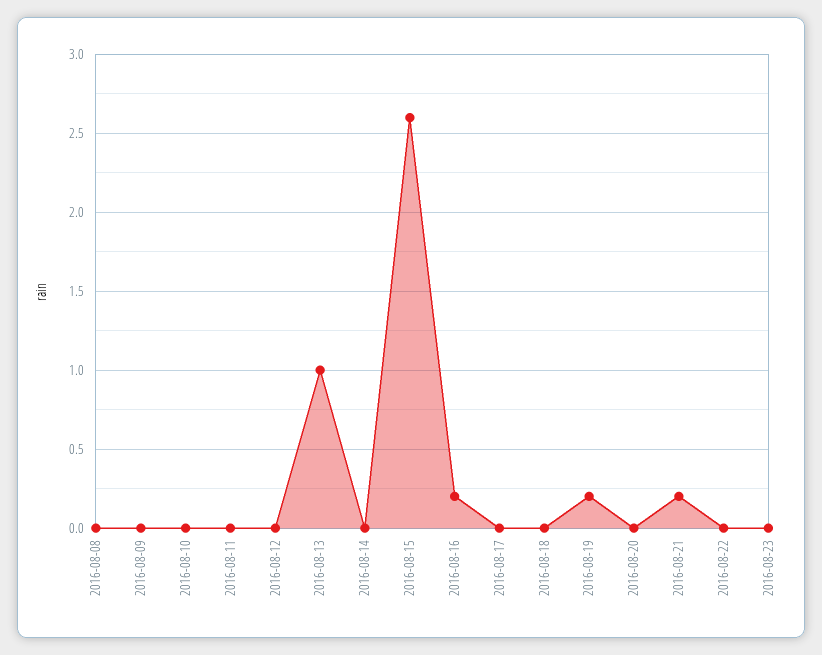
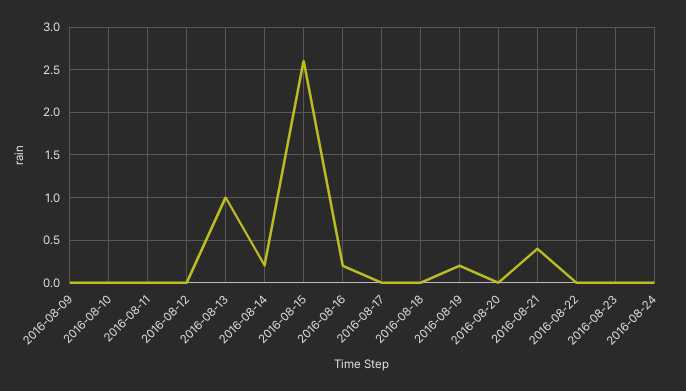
2016-08-08: 0 -> none
2016-08-14: 0 -> 0.2
2016-08-21: 0.2 -> 0.4
2016-08-24: none -> 0

